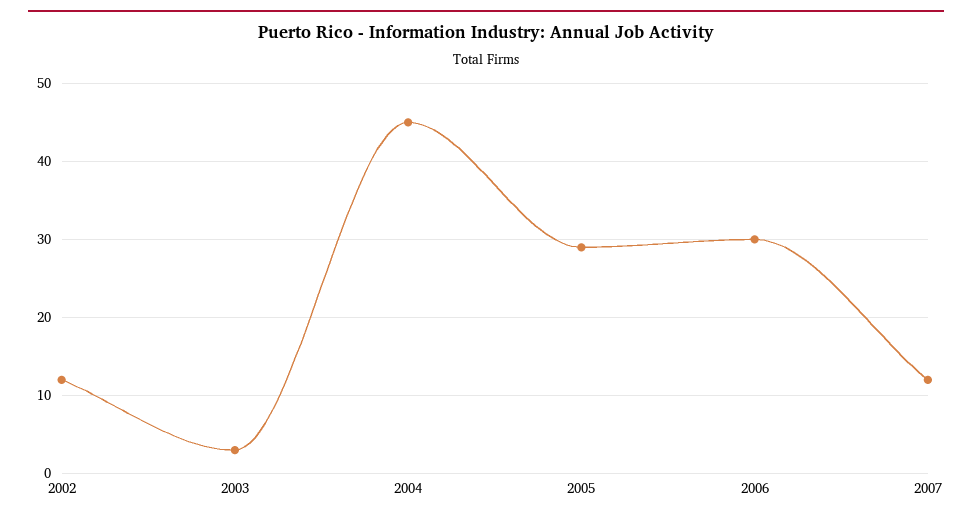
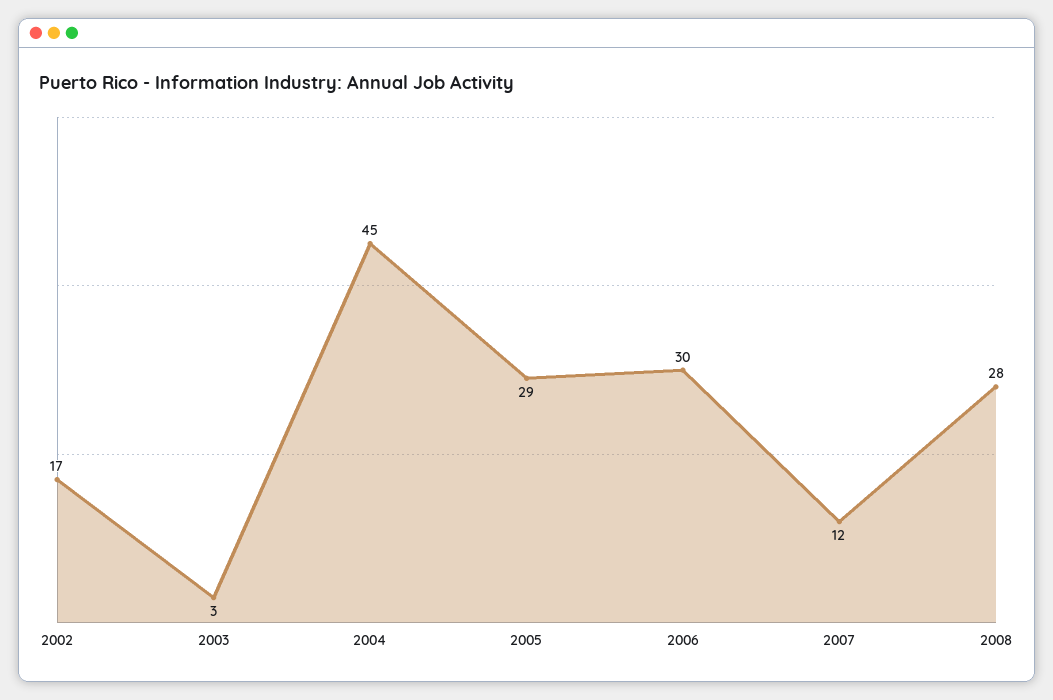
2002: 12 -> 17
2008: none -> 28

